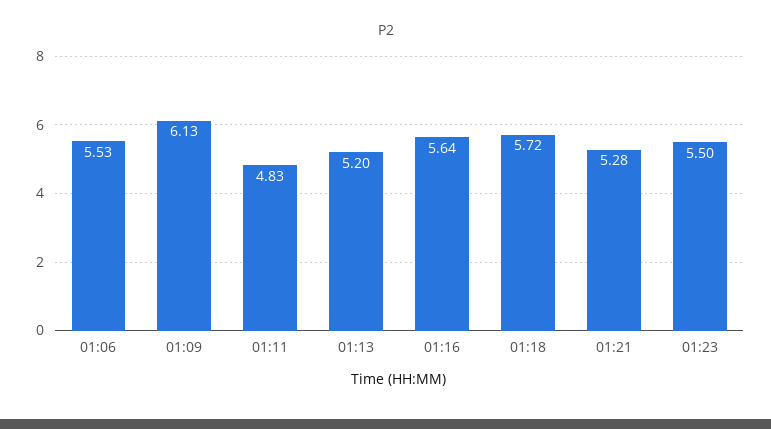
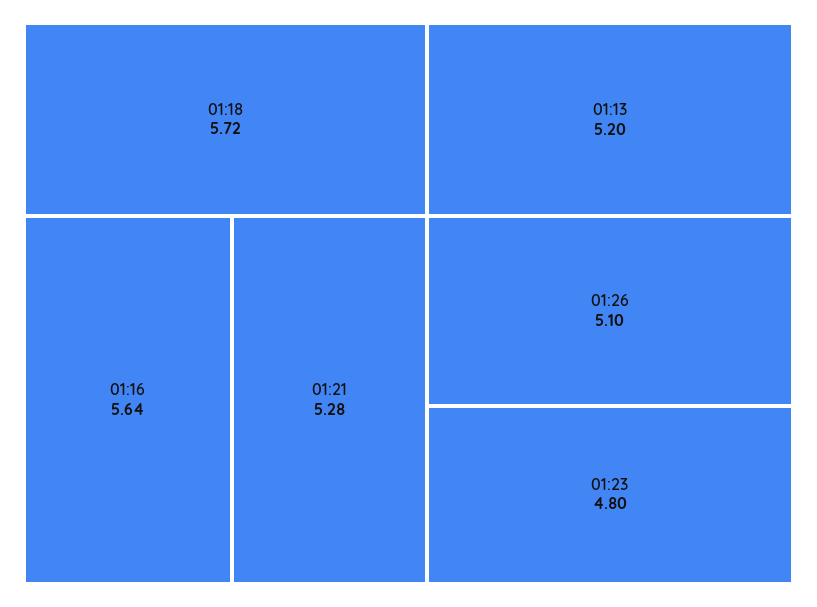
01:06: 5.53 -> none
01:09: 6.13 -> none
01:11: 4.83 -> none
01:23: 5.5 -> 4.8
01:26: none -> 5.1

